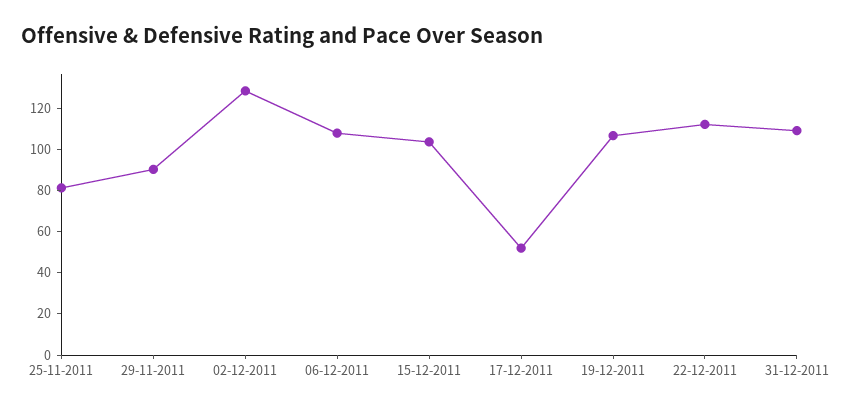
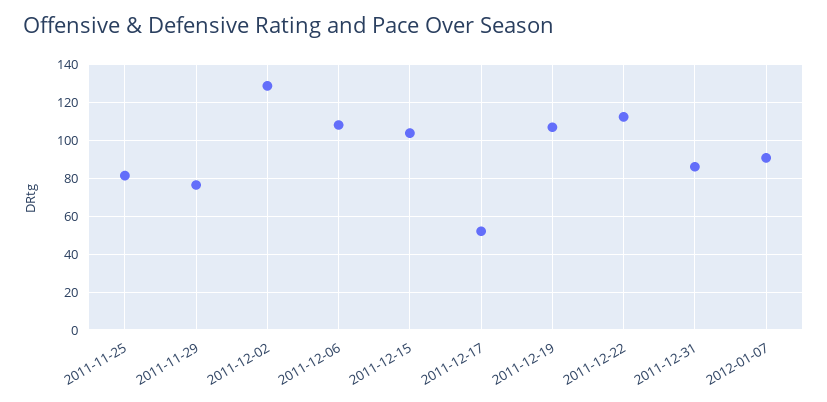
29-11-2011: 90 -> 75
31-12-2011: 110 -> 85
2012-01-07: none -> 90

